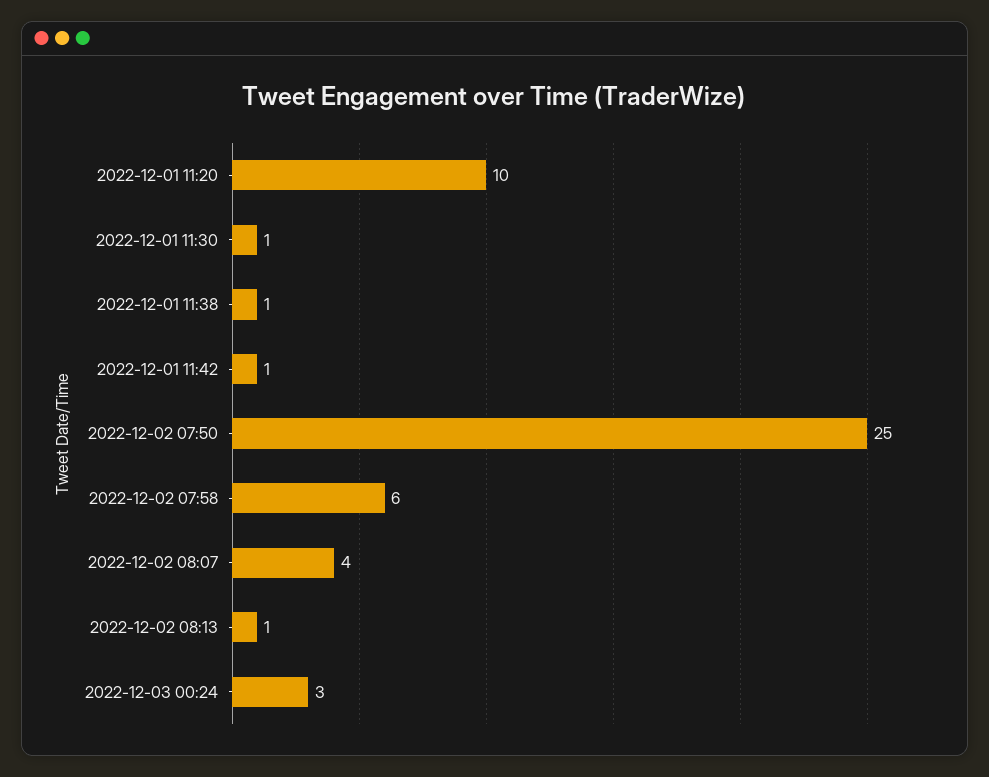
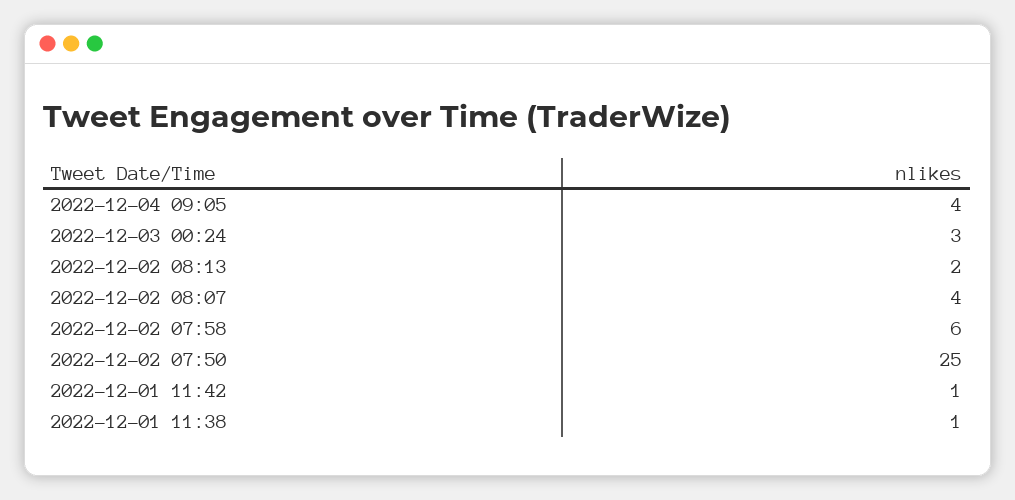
2022-12-01 11:20: 10 -> none
2022-12-01 11:30: 1 -> none
2022-12-02 08:13: 1 -> 2
2022-12-04 09:05: none -> 4

